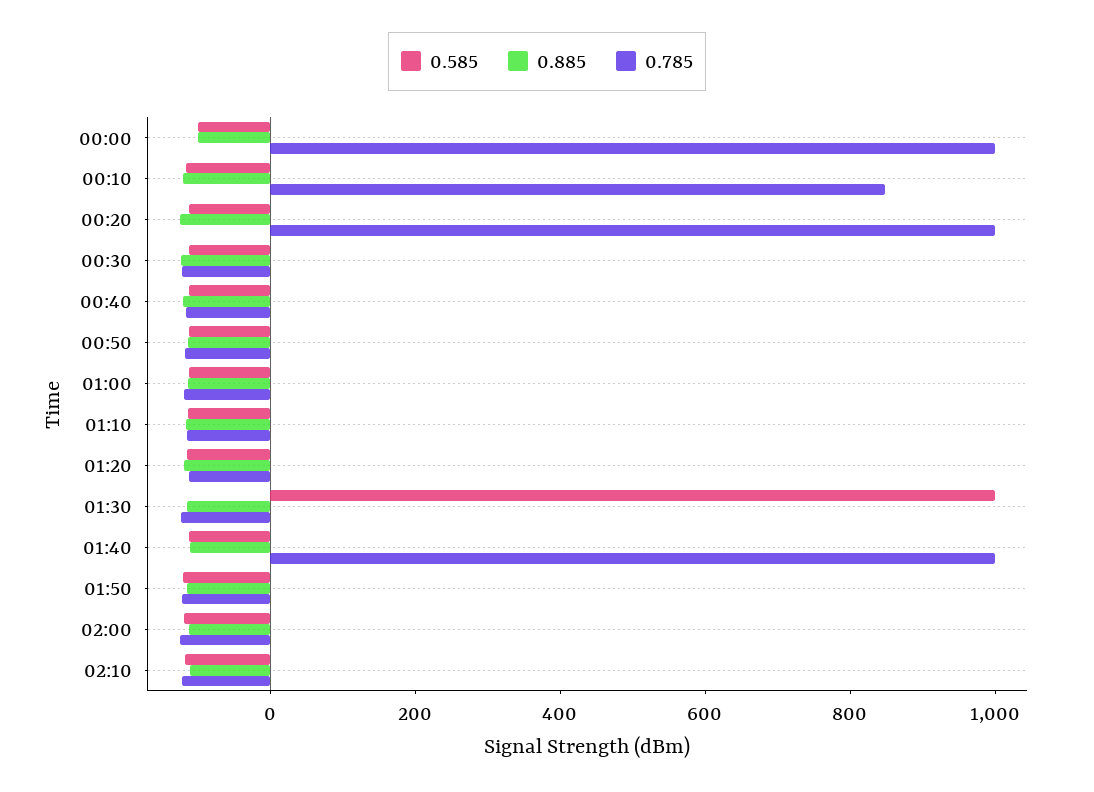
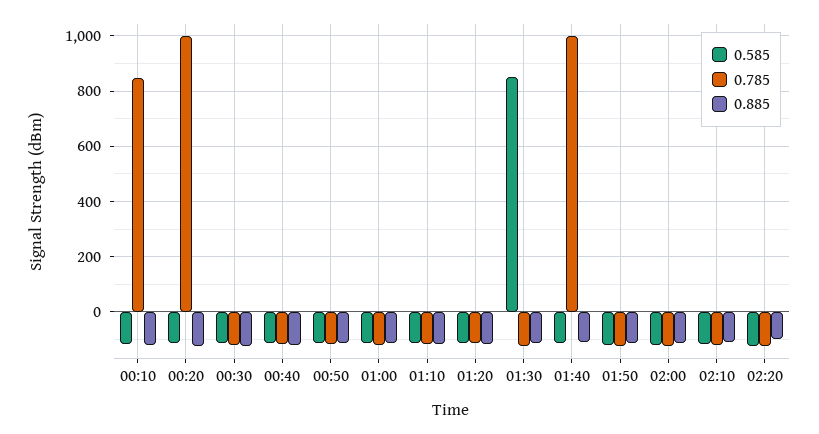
0.585, 00:00: -100 -> none
0.885, 00:00: -100 -> none
0.785, 00:00: 1000 -> none
0.585, 01:30: 1000 -> 850
0.585, 02:20: none -> -125
0.785, 02:20: none -> -125
0.885, 02:20: none -> -100

